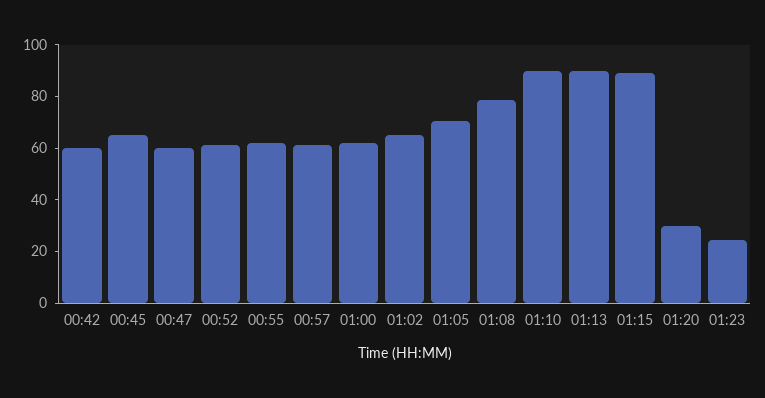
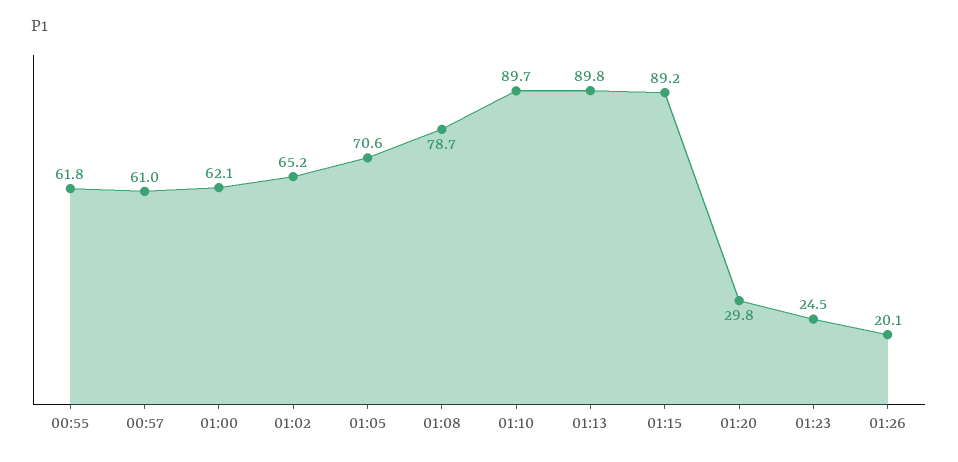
00:42: 60 -> none
00:45: 65 -> none
00:47: 60 -> none
00:52: 60 -> none
01:26: none -> 20.1

